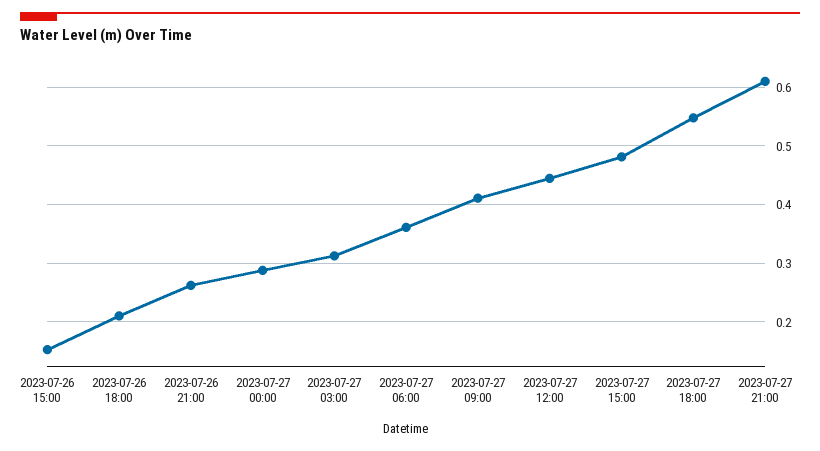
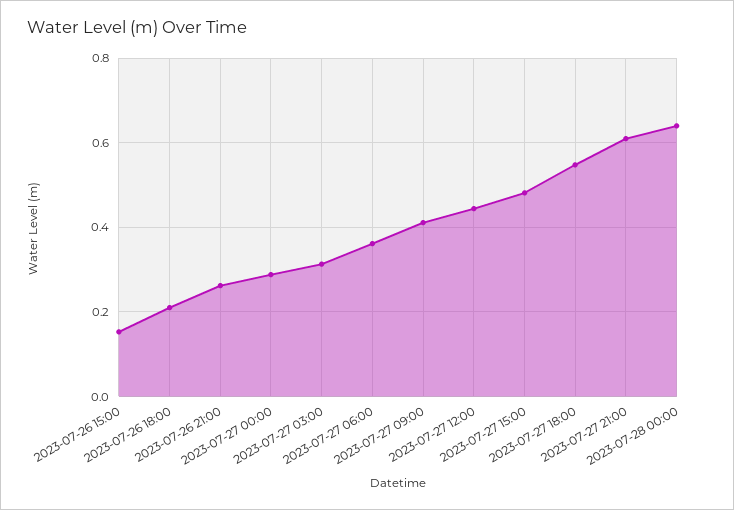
2023-07-28 00:00: none -> 0.64

